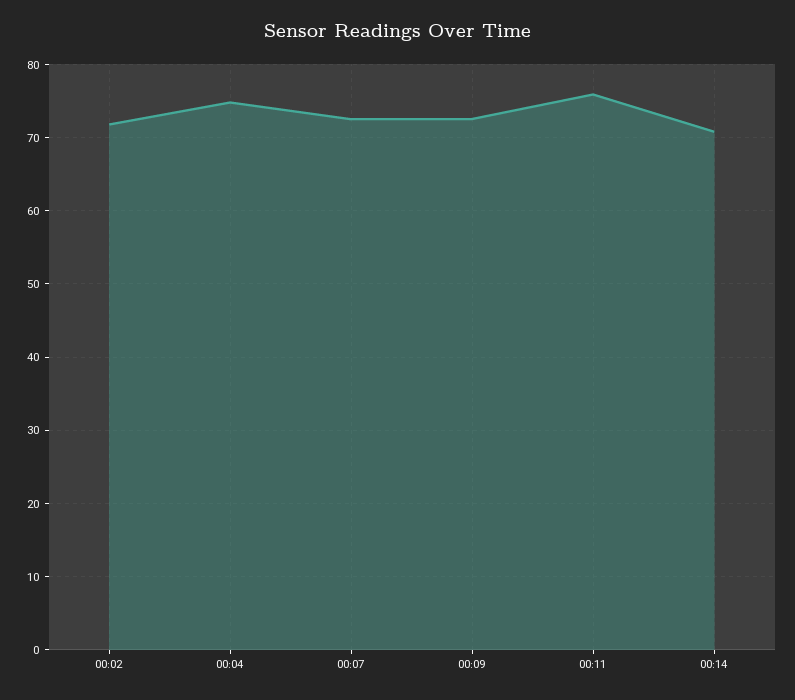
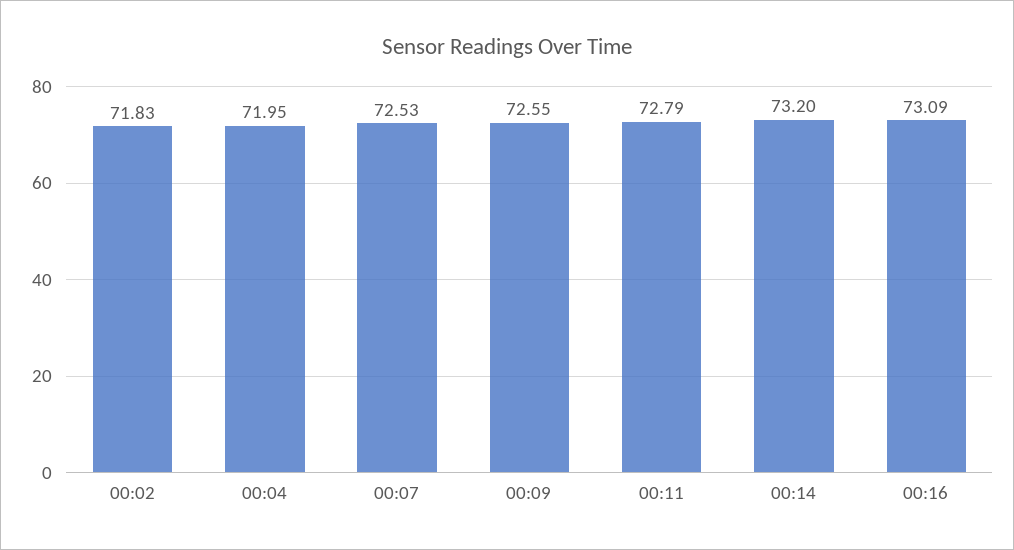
00:04: 75 -> 71.95
00:11: 76 -> 72.79
00:14: 71 -> 73.2
00:16: none -> 73.09

